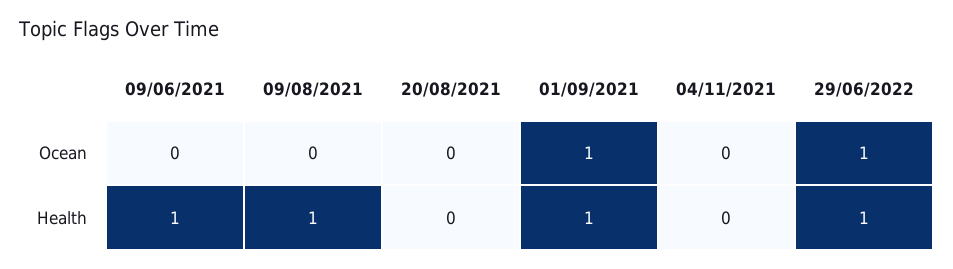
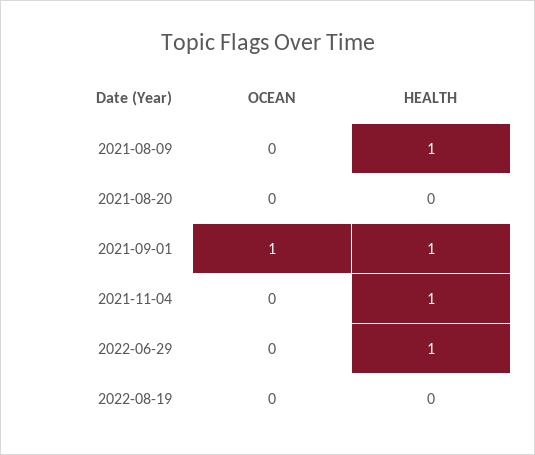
09/06/2021, Ocean: 0 -> none
29/06/2022, Ocean: 1 -> 0
09/06/2021, Health: 1 -> none
04/11/2021, Health: 0 -> 1
2022-08-19, Ocean: none -> 0
2022-08-19, Health: none -> 0

